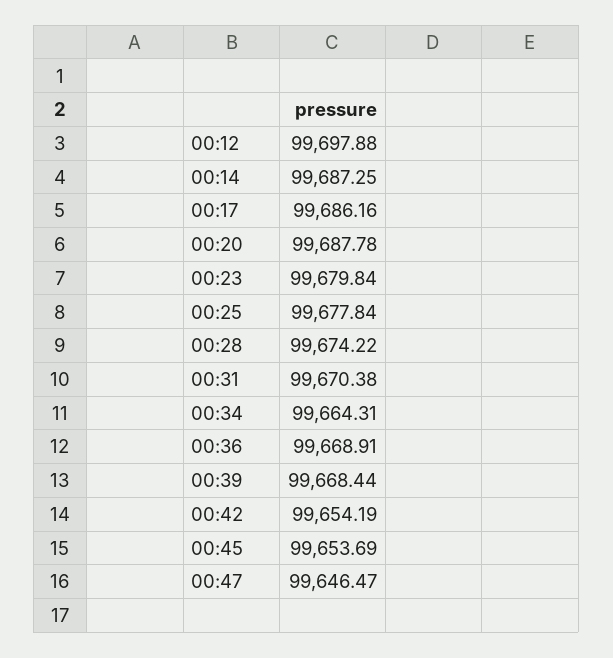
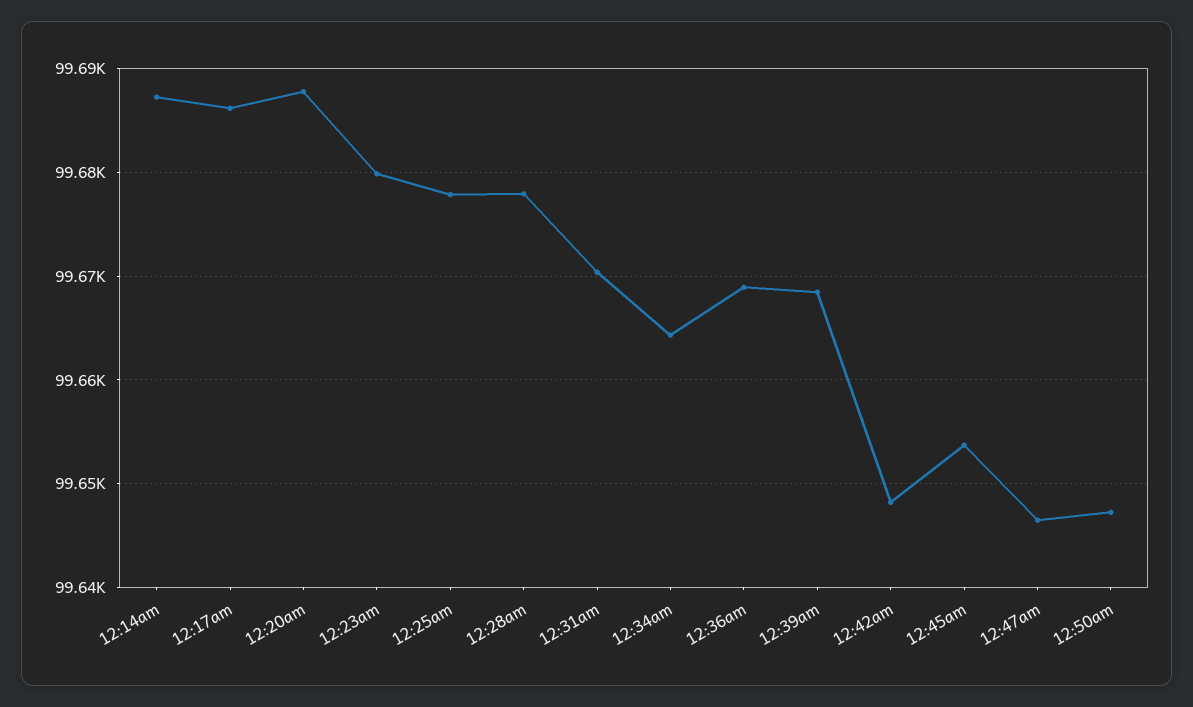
00:12: 99697.88 -> none
00:28: 99674.22 -> 99678
00:42: 99654.19 -> 99648
12:50am: none -> 99647

